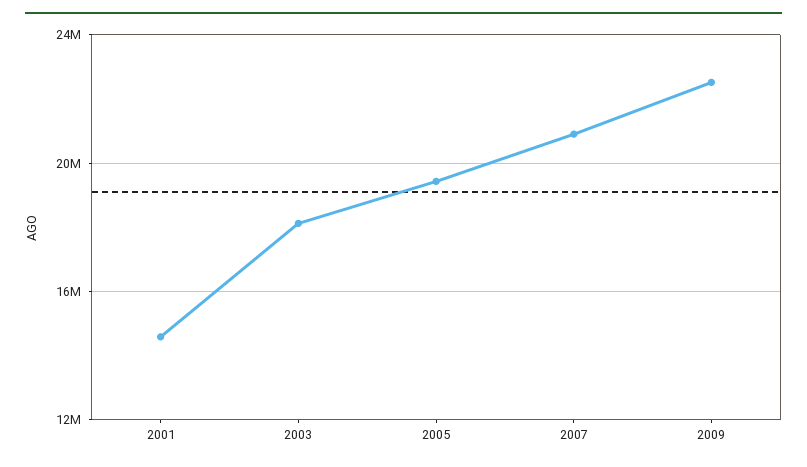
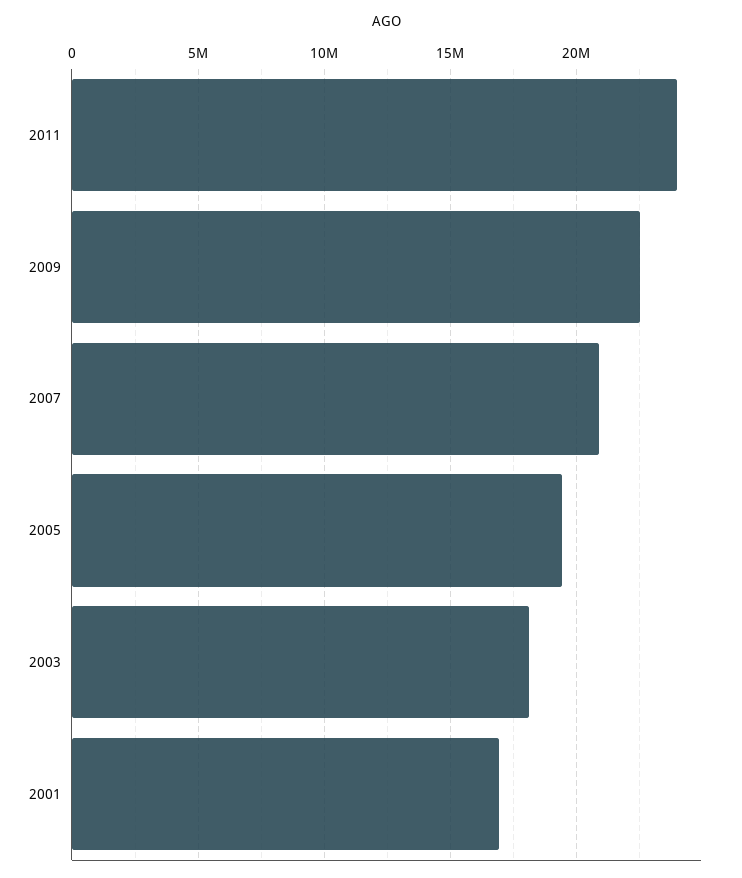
2001: 14500000 -> 17000000
2011: none -> 24000000

